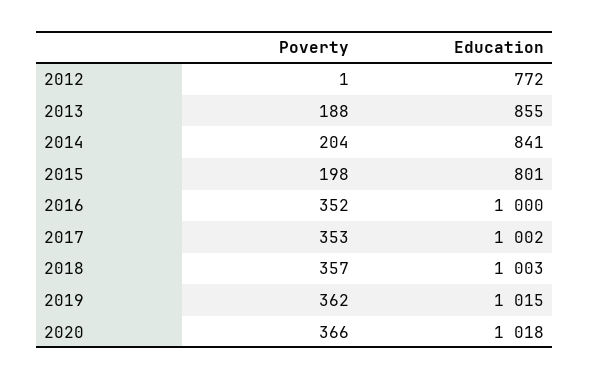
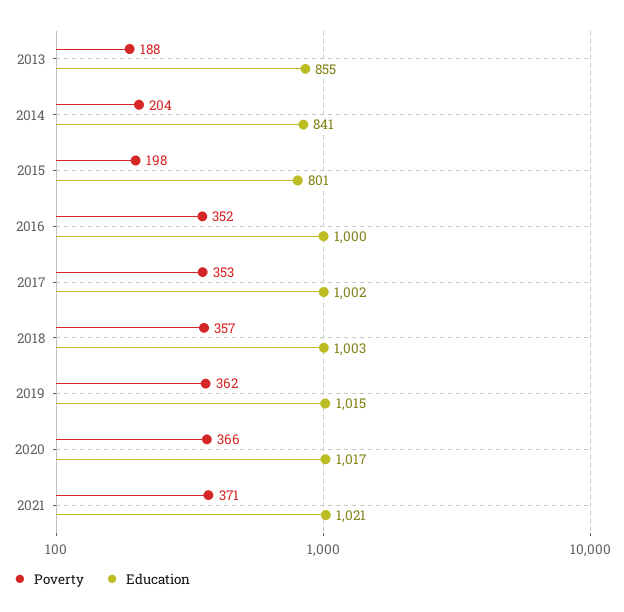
Poverty, 2012: 1 -> none
Education, 2012: 772 -> none
Education, 2020: 1018 -> 1017
Poverty, 2021: none -> 371
Education, 2021: none -> 1021

